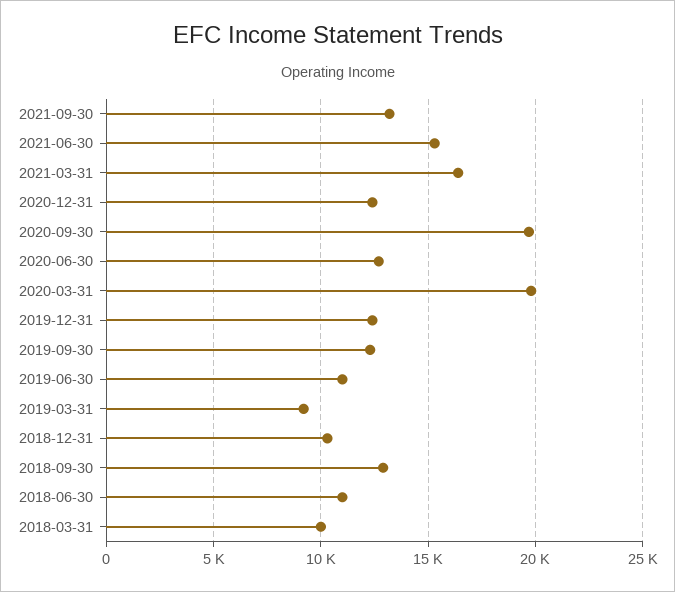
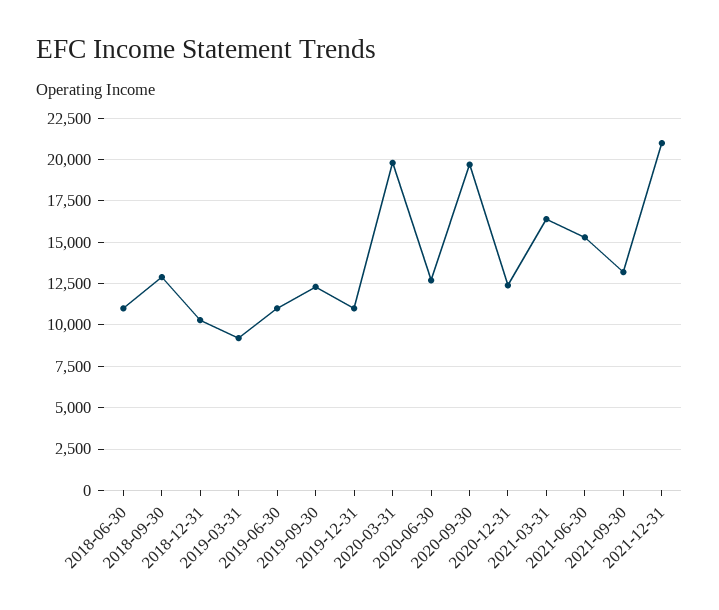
2019-12-31: 12500 -> 11000
2018-03-31: 10000 -> none
2021-12-31: none -> 21000

